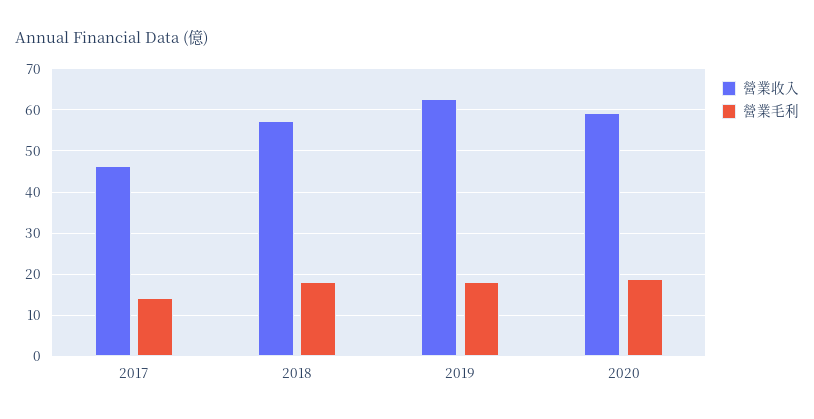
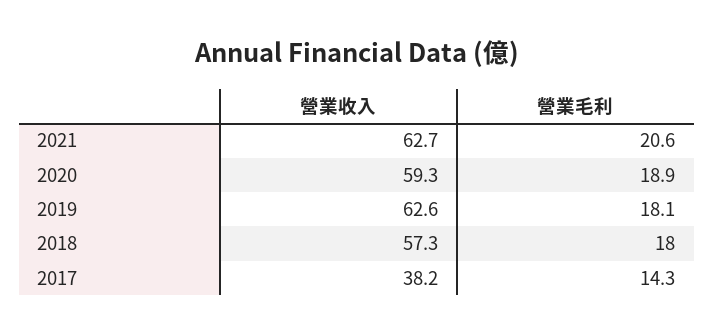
營業收入, 2017: 46 -> 38.2
營業收入, 2021: none -> 62.7
營業毛利, 2021: none -> 20.6

